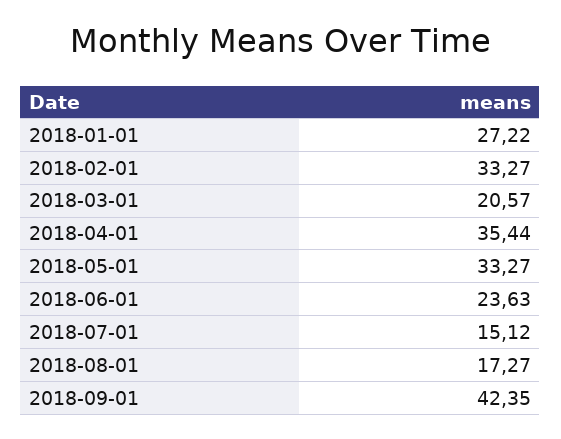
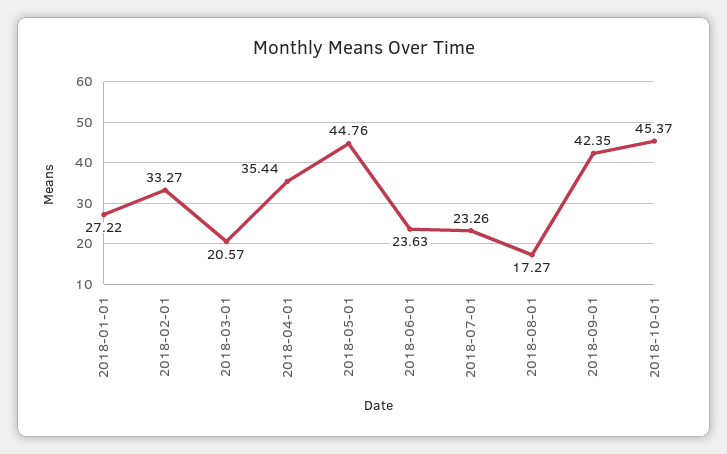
2018-05-01: 33.27 -> 44.76
2018-07-01: 15.12 -> 23.26
2018-10-01: none -> 45.37

